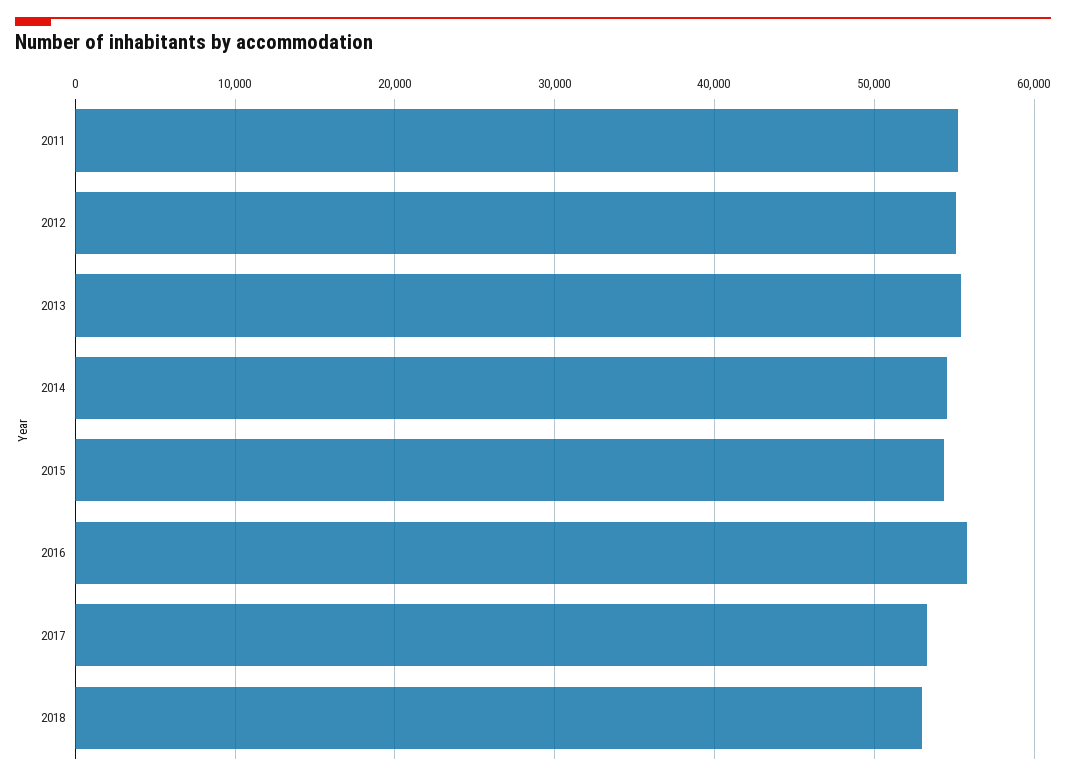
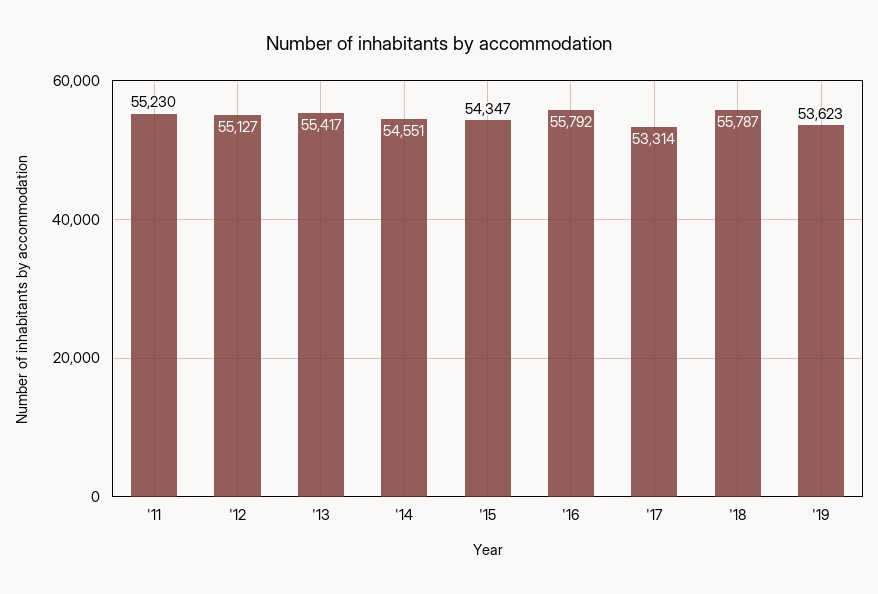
2018: 53000 -> 55787
'19: none -> 53623

